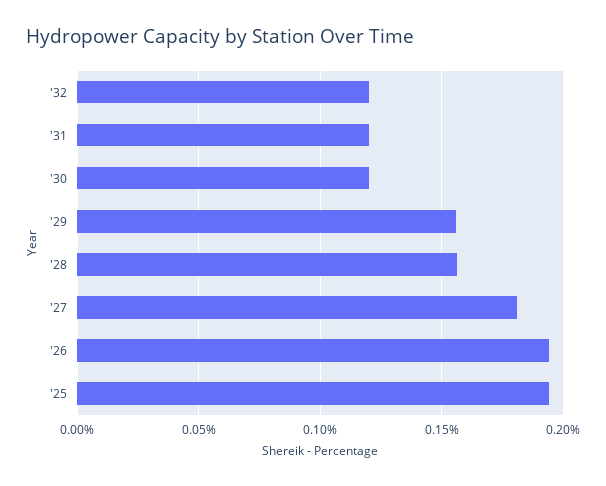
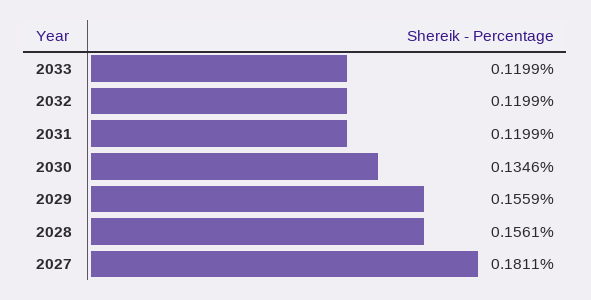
'30: 0.12 -> 0.1346
'26: 0.195 -> none
'25: 0.195 -> none
2033: none -> 0.1199

